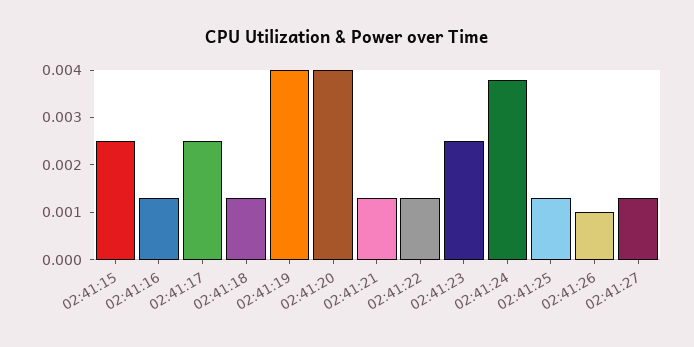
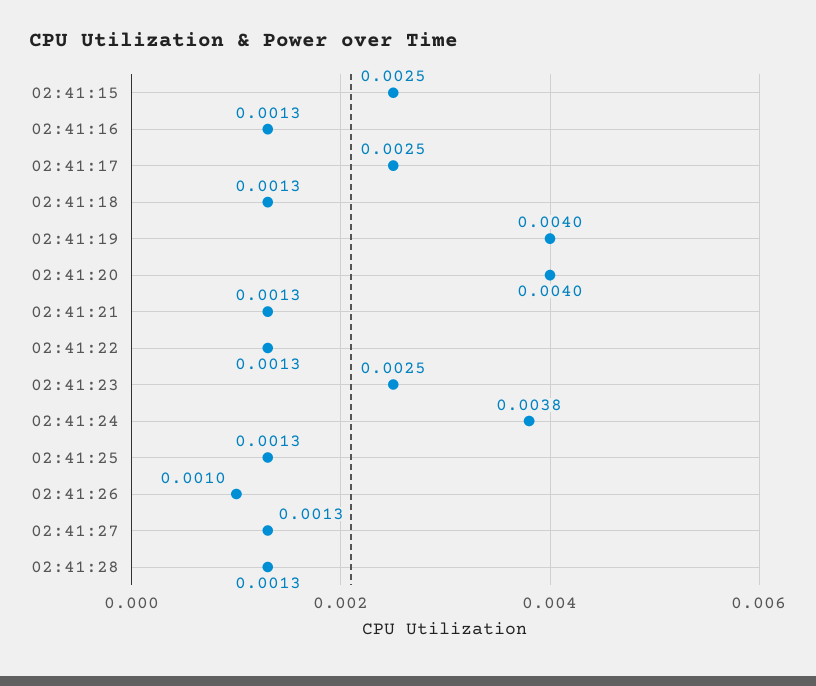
02:41:28: none -> 0.0013

